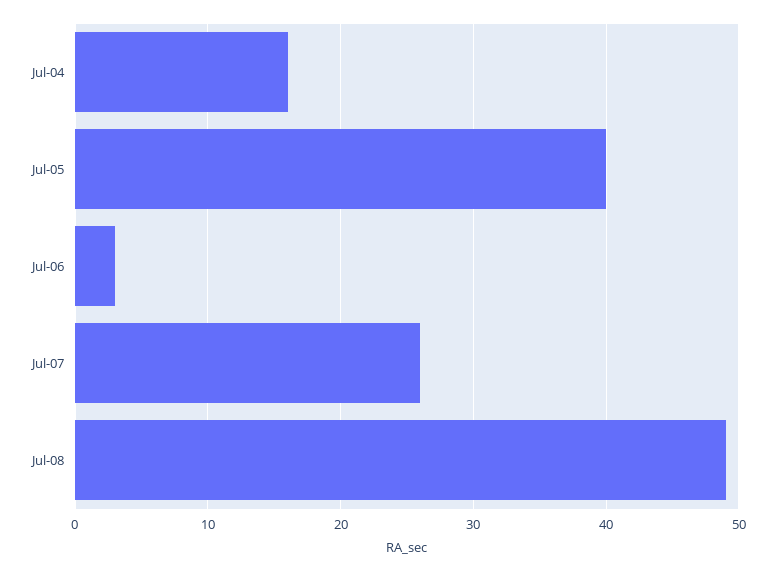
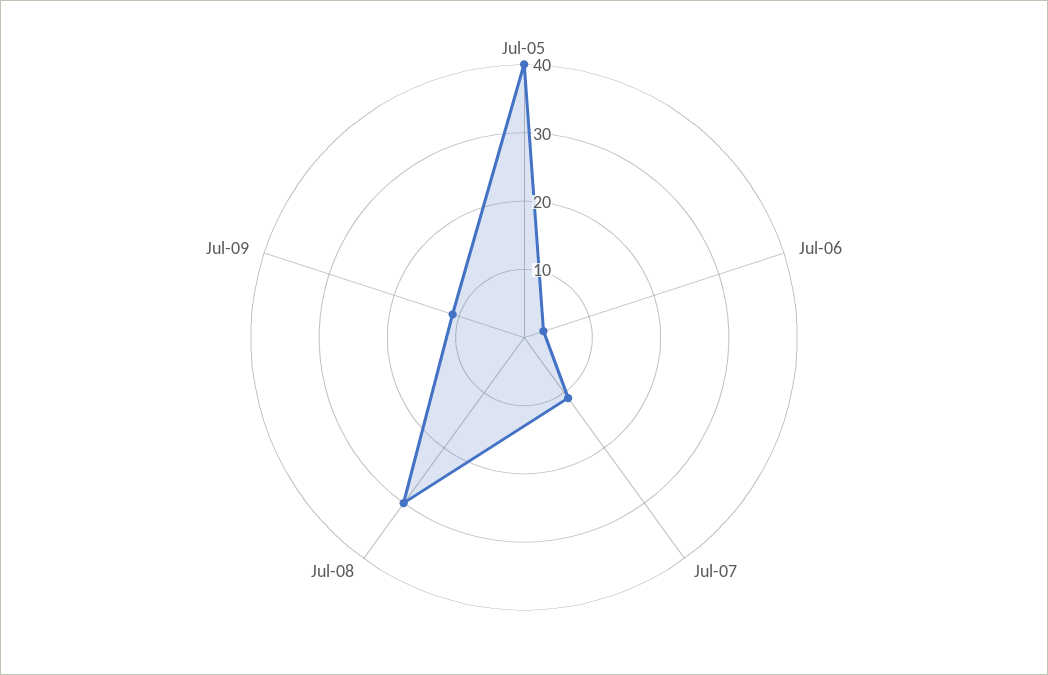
Jul-04: 16 -> none
Jul-07: 26 -> 10
Jul-08: 49 -> 30
Jul-09: none -> 10

